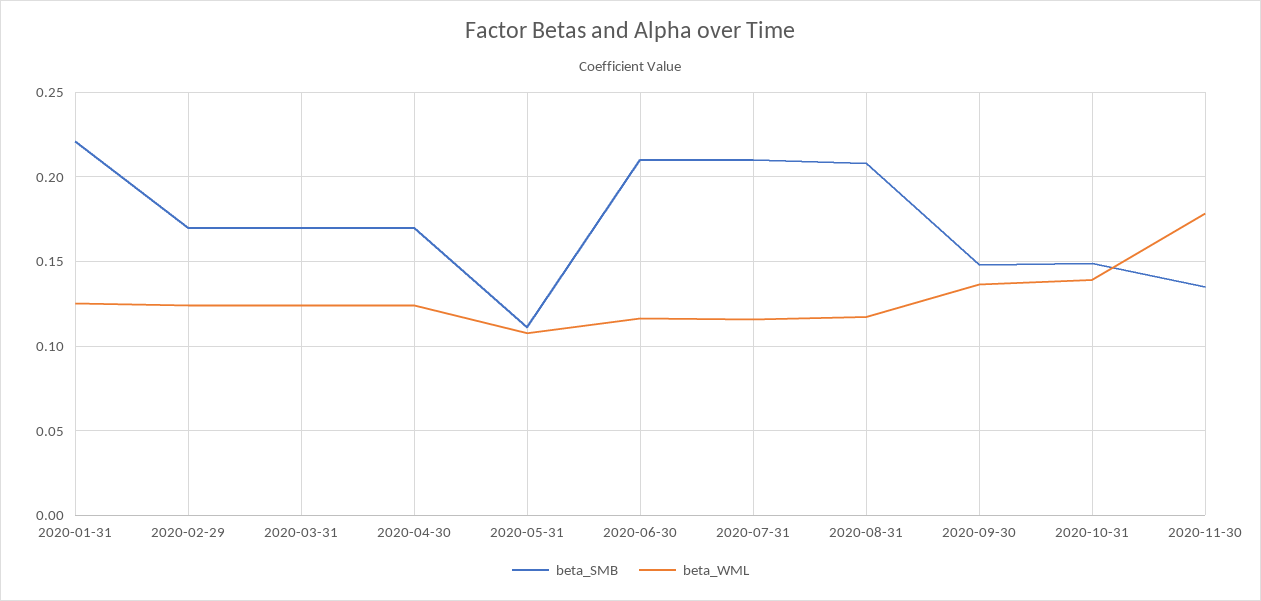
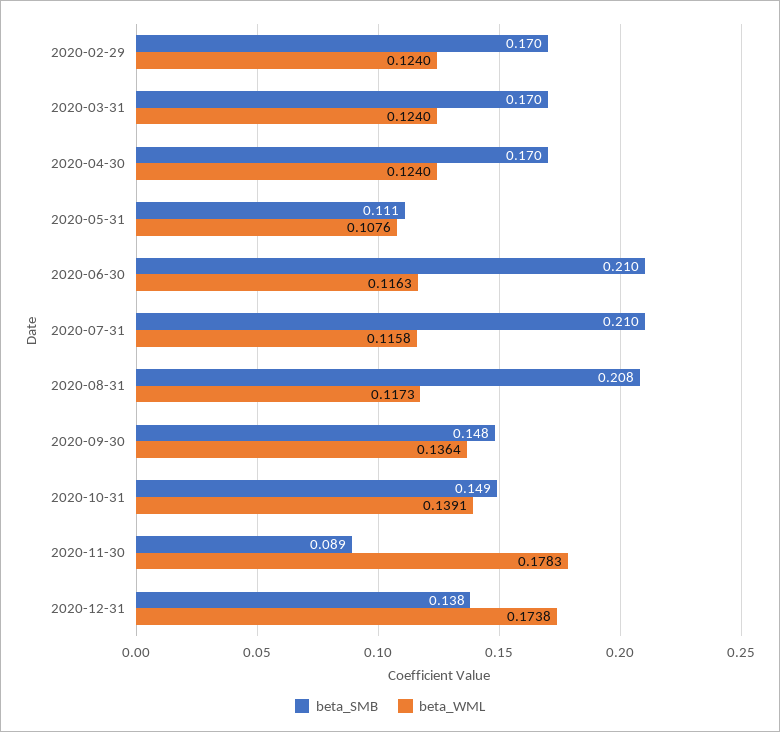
beta_SMB, 2020-01-31: 0.22 -> none
beta_WML, 2020-01-31: 0.125 -> none
beta_SMB, 2020-11-30: 0.135 -> 0.089
beta_SMB, 2020-12-31: none -> 0.138
beta_WML, 2020-12-31: none -> 0.1738

